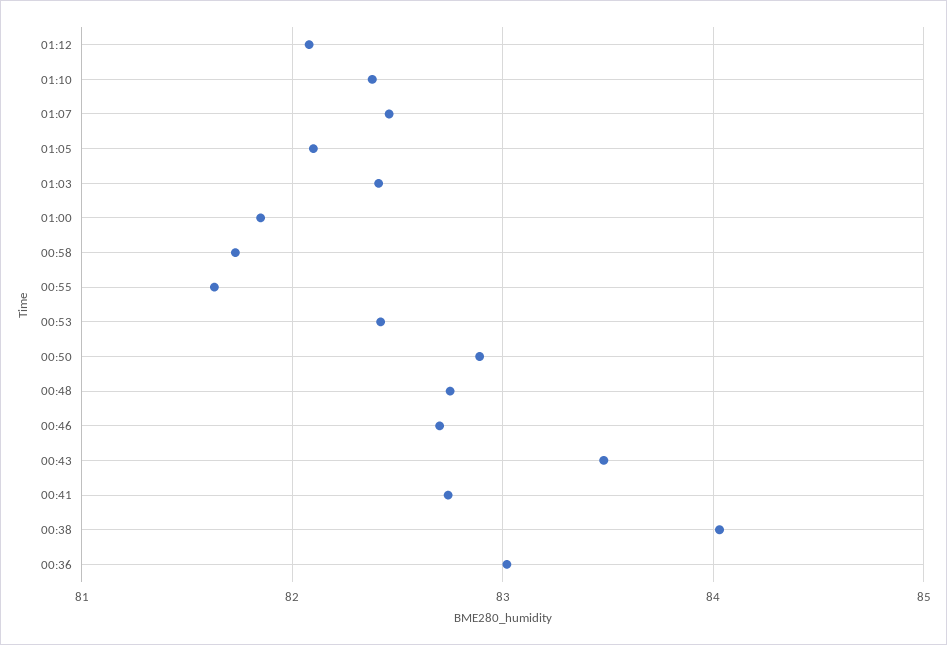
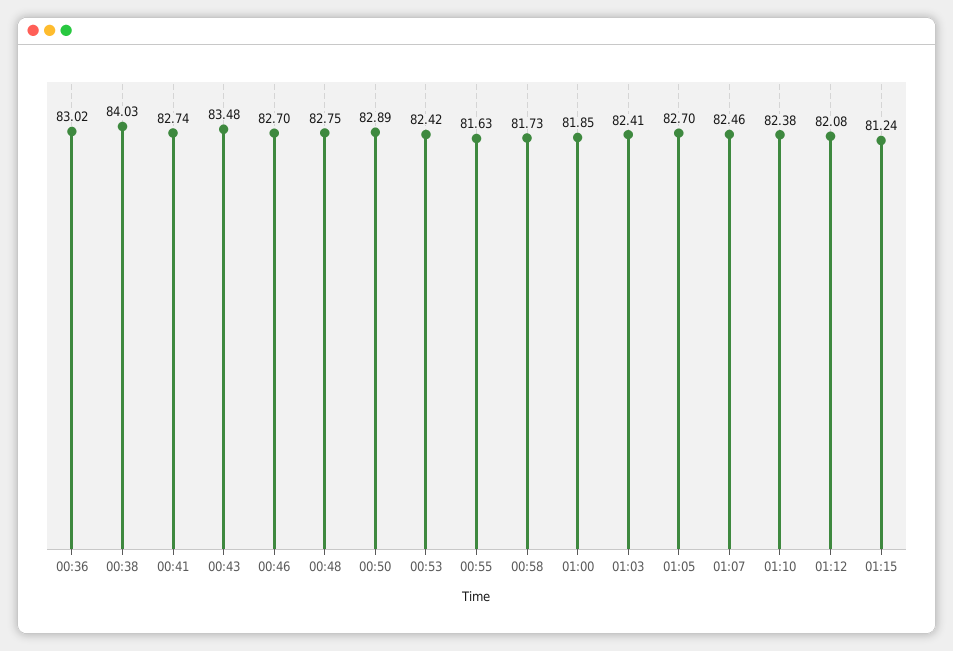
01:05: 82.1 -> 82.7
01:15: none -> 81.24

